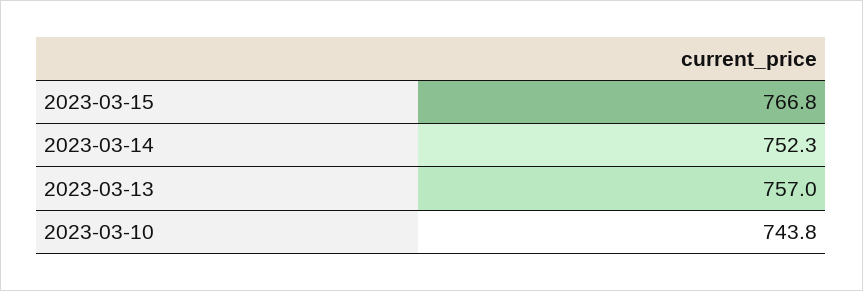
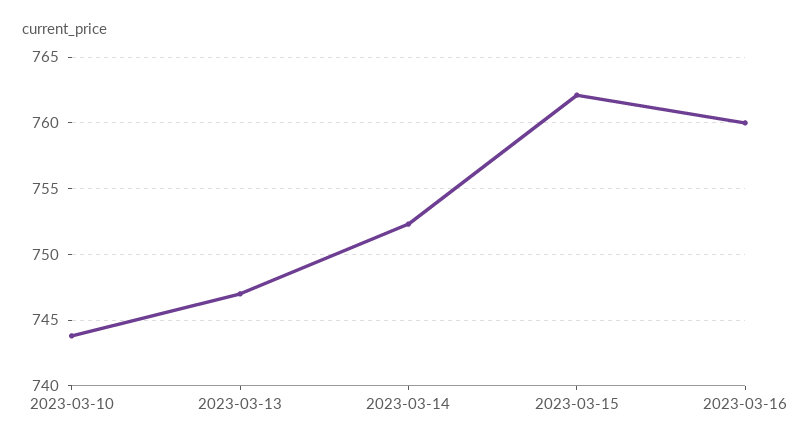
2023-03-15: 766.8 -> 762
2023-03-13: 757 -> 747
2023-03-16: none -> 760

